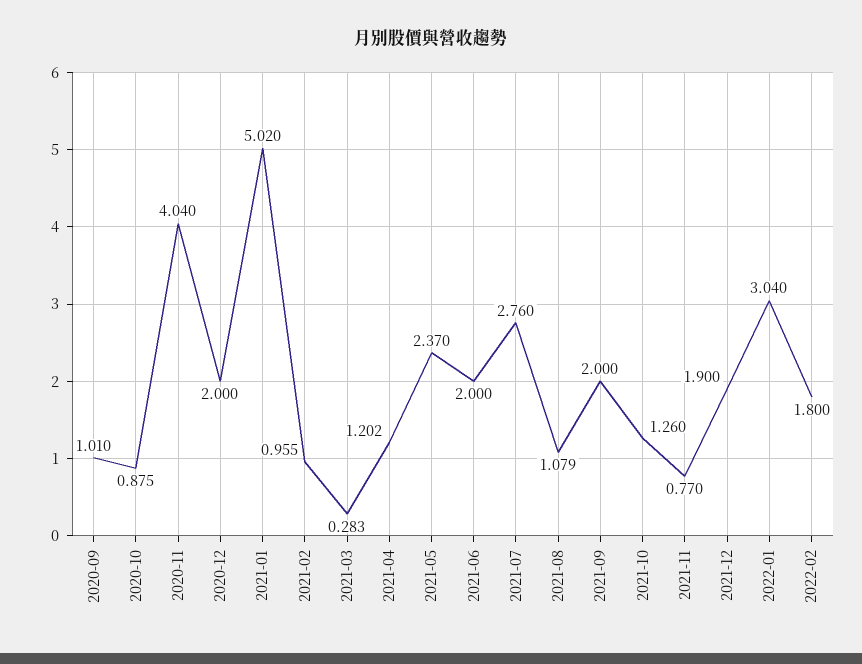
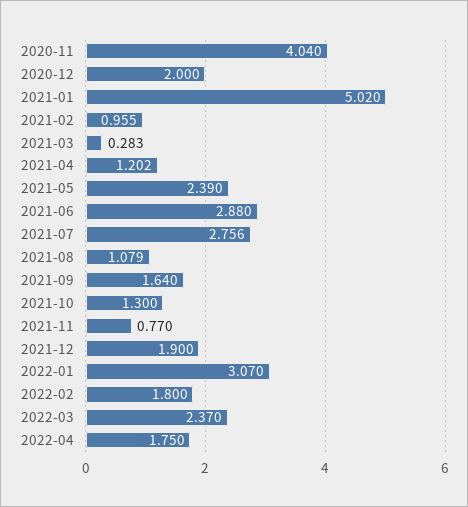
2020-09: 1.01 -> none
2020-10: 0.875 -> none
2021-05: 2.37 -> 2.39
2021-06: 2 -> 2.88
2021-07: 2.76 -> 2.756
2021-09: 2 -> 1.64
2021-10: 1.26 -> 1.3
2022-01: 3.04 -> 3.07
2022-03: none -> 2.37
2022-04: none -> 1.75

